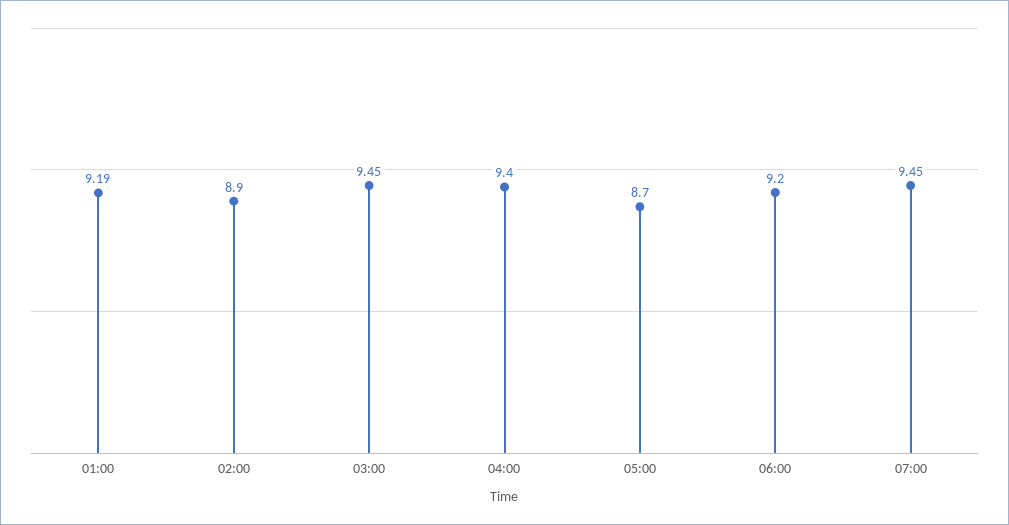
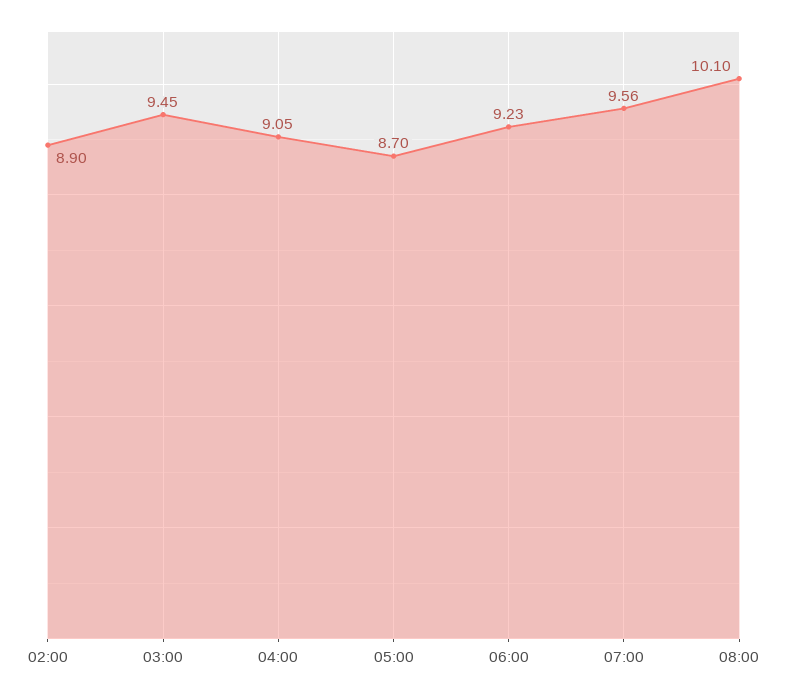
01:00: 9.19 -> none
04:00: 9.4 -> 9.05
06:00: 9.2 -> 9.23
07:00: 9.45 -> 9.56
08:00: none -> 10.1

